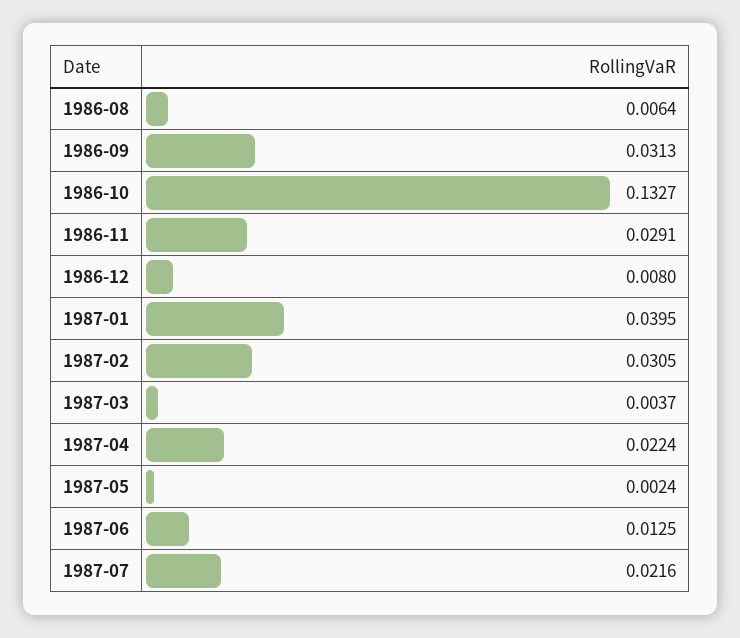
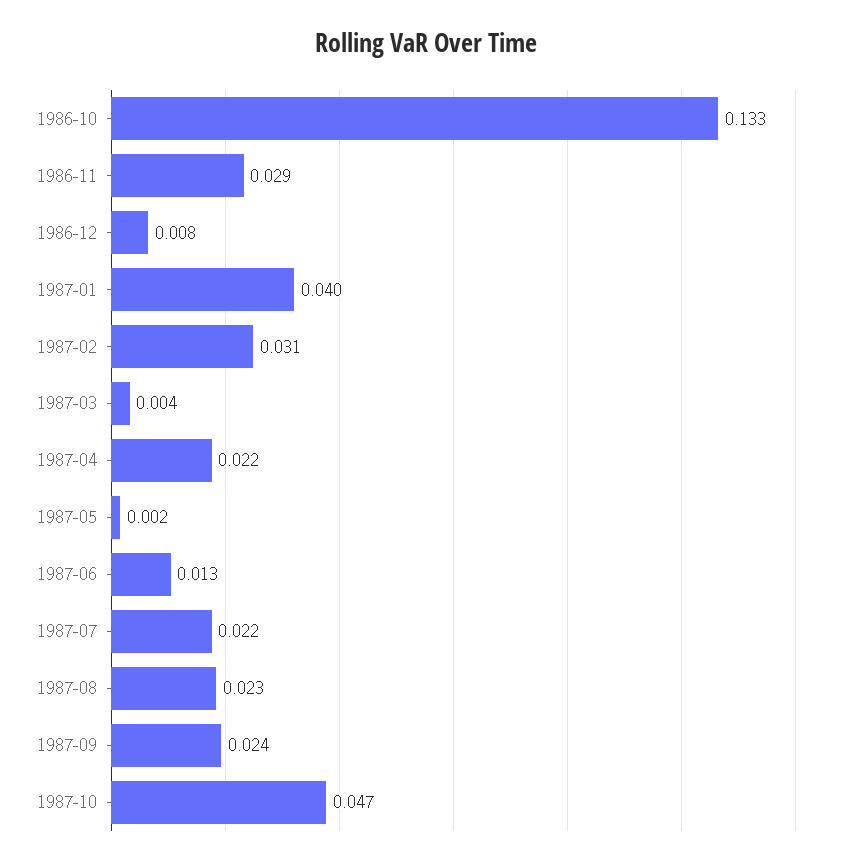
1986-08: 0.0064 -> none
1986-09: 0.0313 -> none
1987-08: none -> 0.023
1987-09: none -> 0.024
1987-10: none -> 0.047

